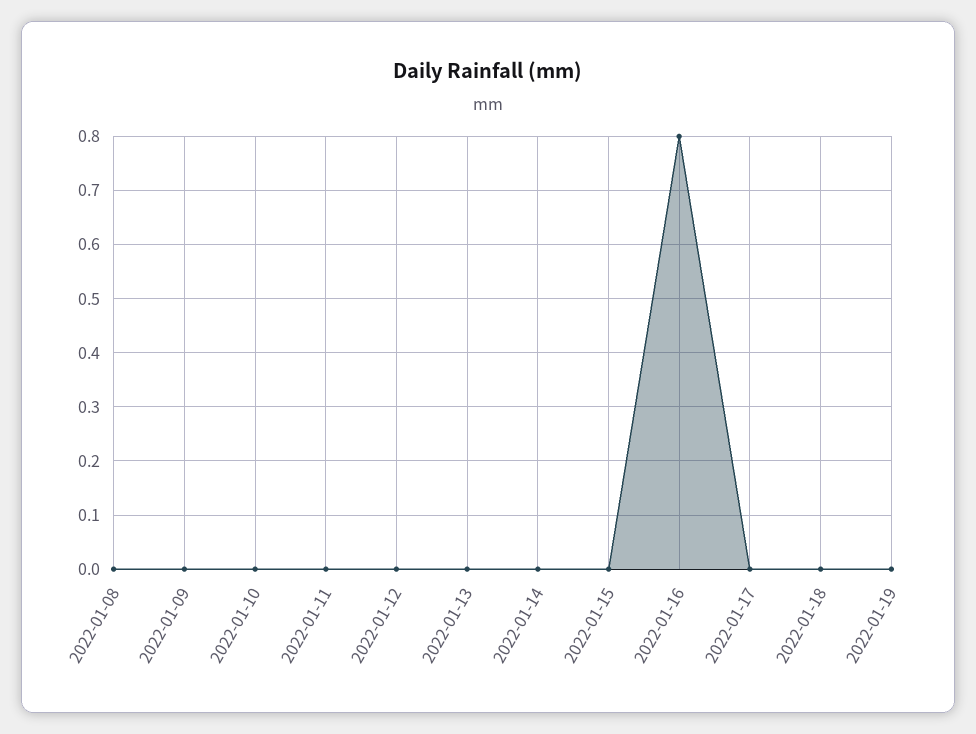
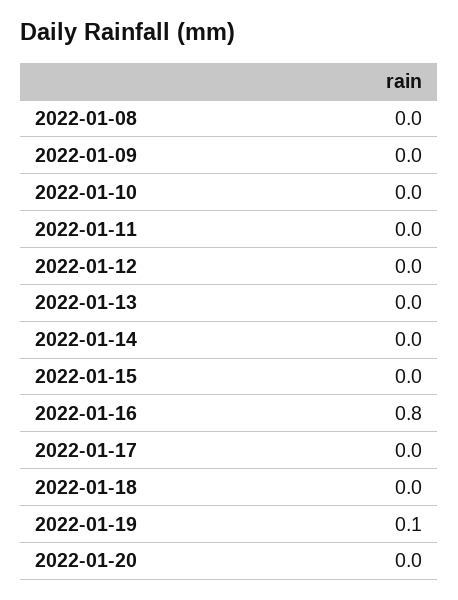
2022-01-19: 0 -> 0.1
2022-01-20: none -> 0

